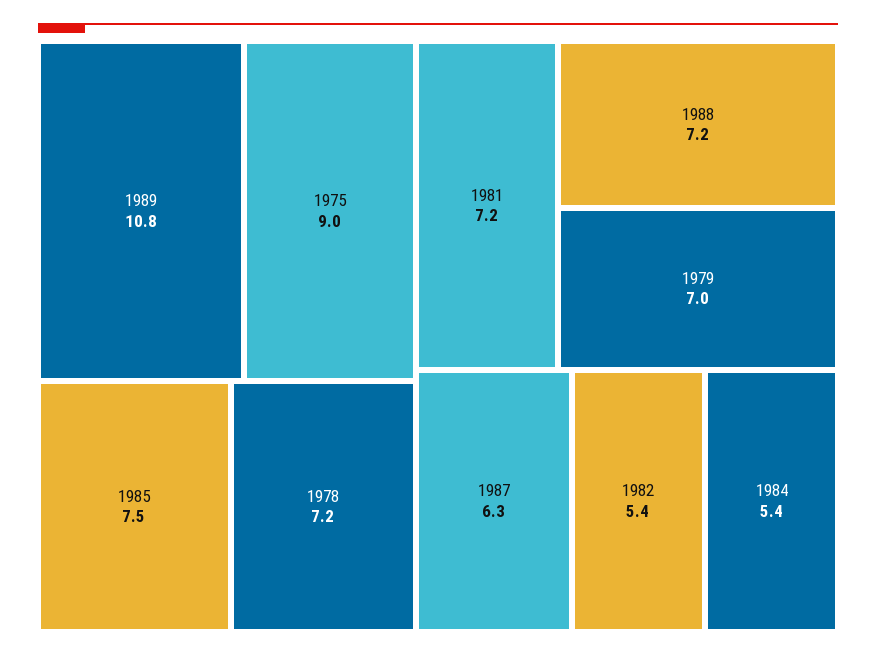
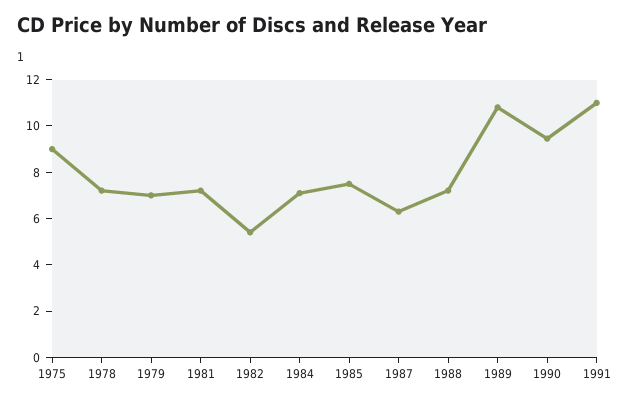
1984: 5.4 -> 7
1990: none -> 9.5
1991: none -> 11

